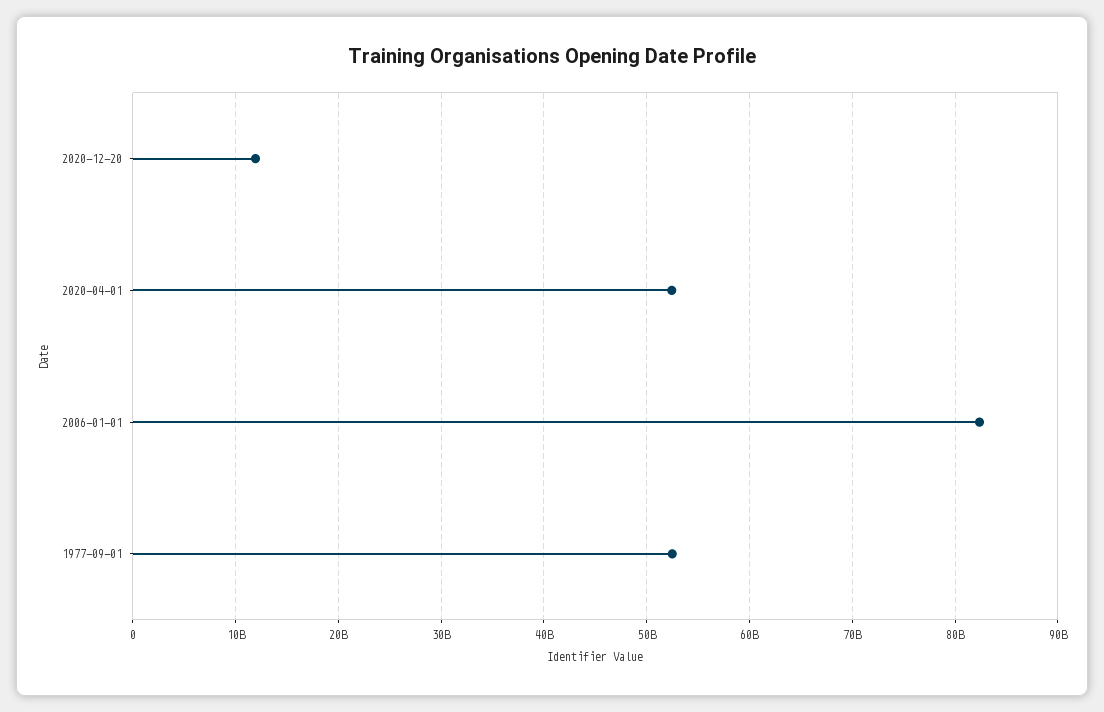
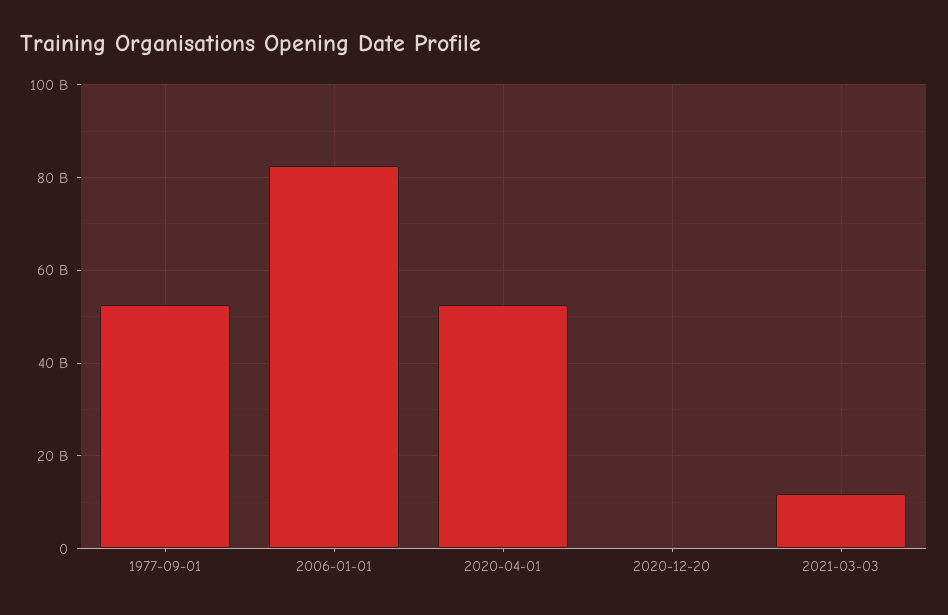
2020-12-20: 12000000000 -> 0
2021-03-03: none -> 12000000000

